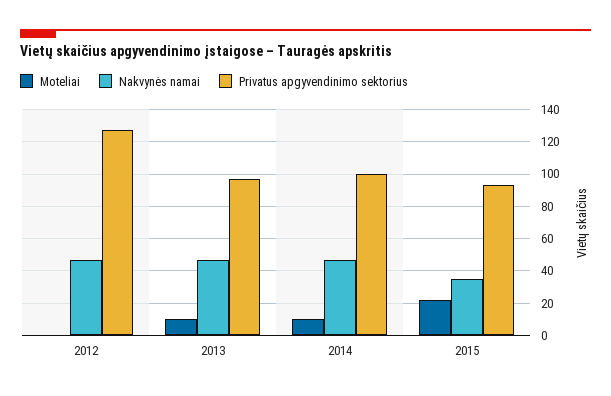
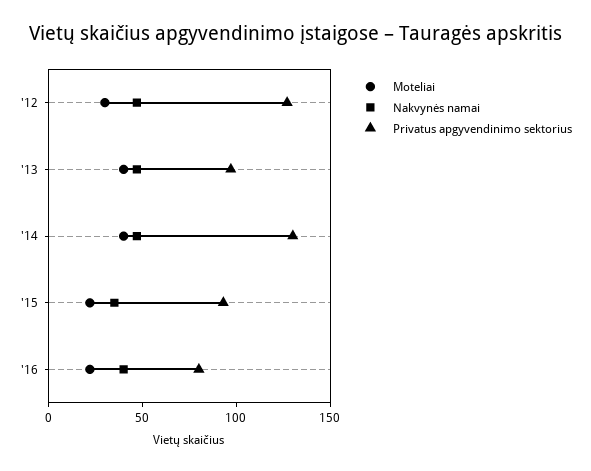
Moteliai, 2012: 0 -> 30
Moteliai, 2013: 10 -> 40
Moteliai, 2014: 10 -> 40
Privatus apgyvendinimo sektorius, 2014: 100 -> 130
Moteliai, '16: none -> 20
Nakvynės namai, '16: none -> 40
Privatus apgyvendinimo sektorius, '16: none -> 80

